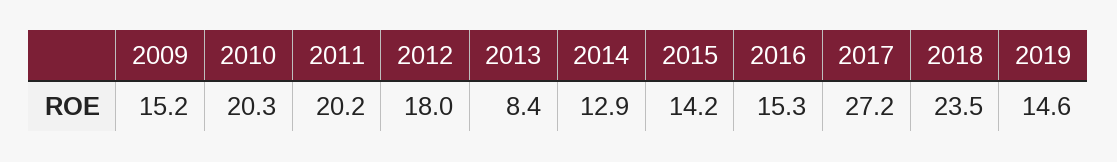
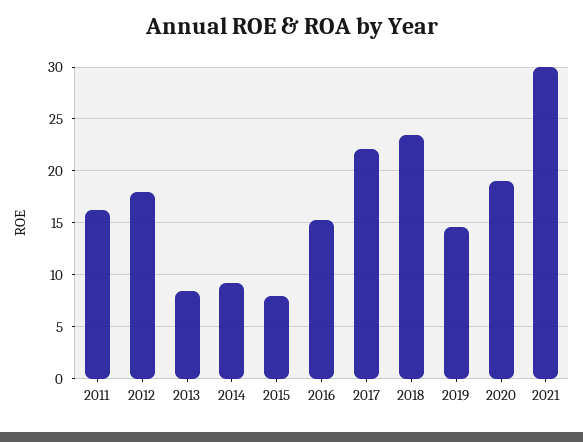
2009: 15.2 -> none
2010: 20.3 -> none
2011: 20.2 -> 16
2014: 12.9 -> 9
2015: 14.2 -> 8
2017: 27.2 -> 22
2020: none -> 19
2021: none -> 30

